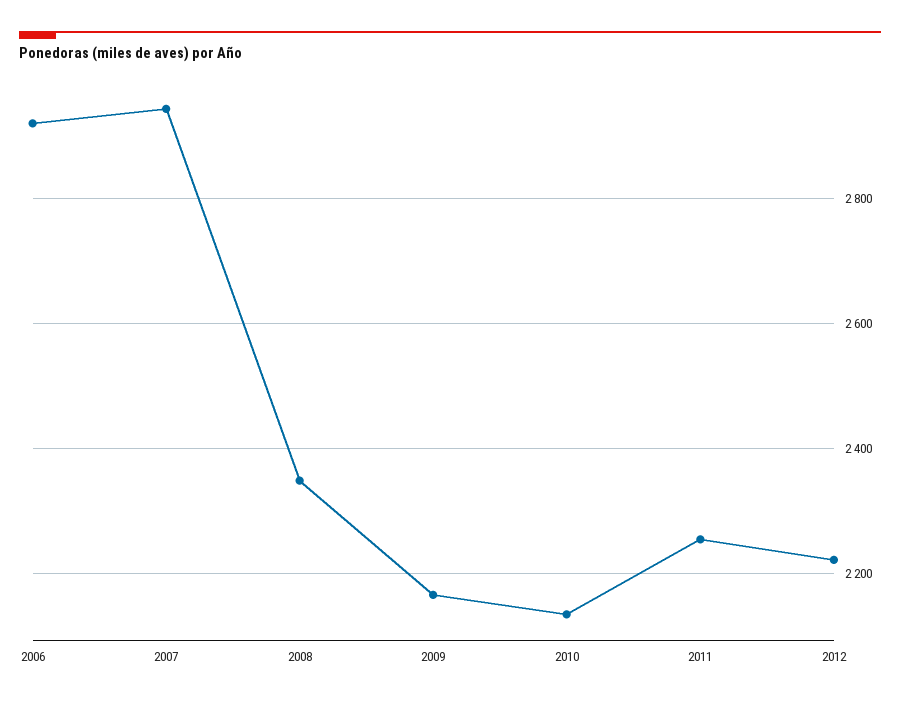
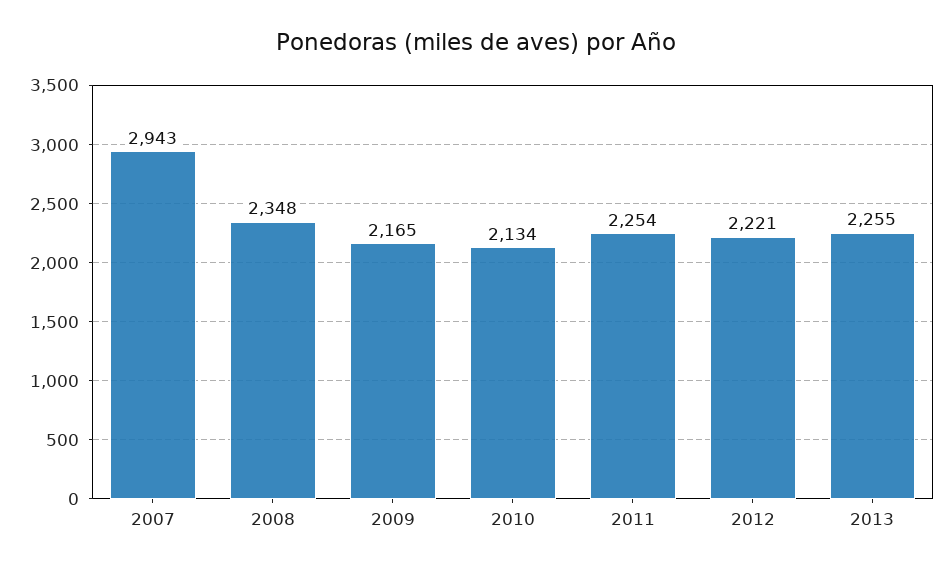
2006: 2920 -> none
2013: none -> 2255

